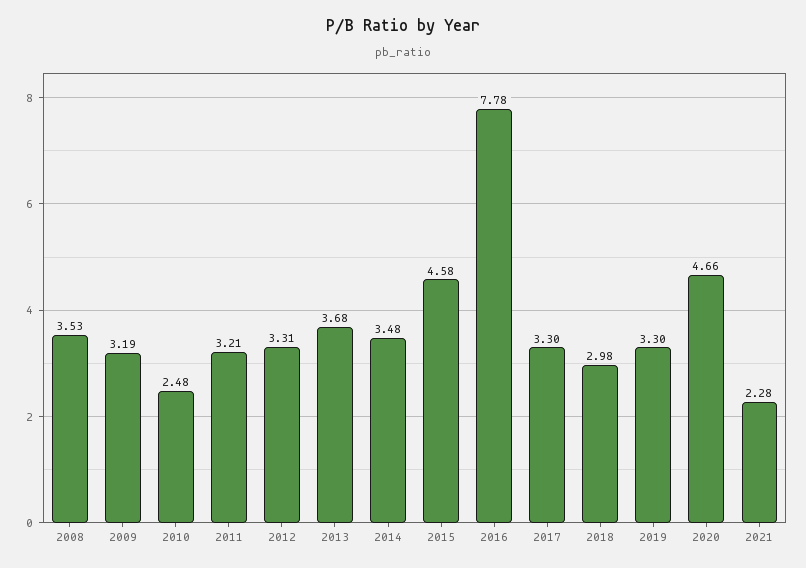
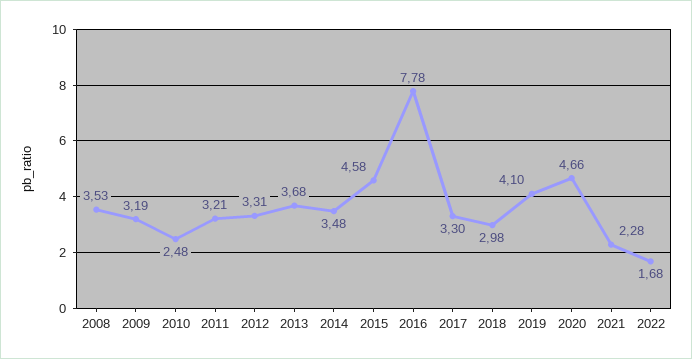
2019: 3.3 -> 4.1
2022: none -> 1.68

